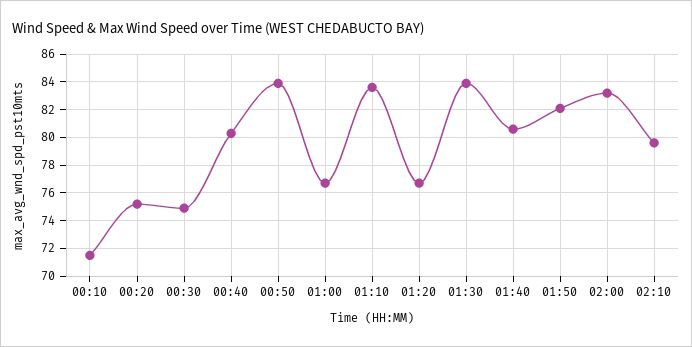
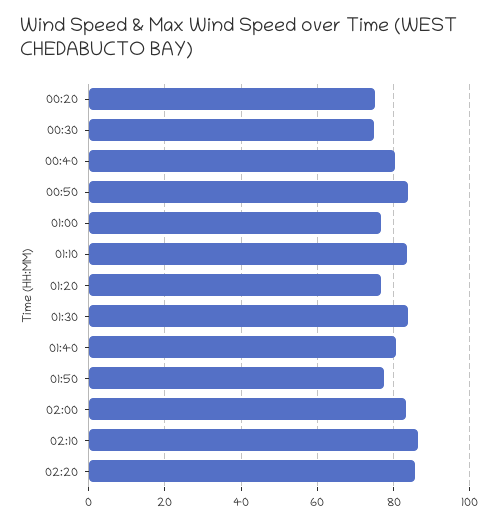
00:10: 71.5 -> none
01:50: 82 -> 78
02:10: 79.5 -> 86
02:20: none -> 86

